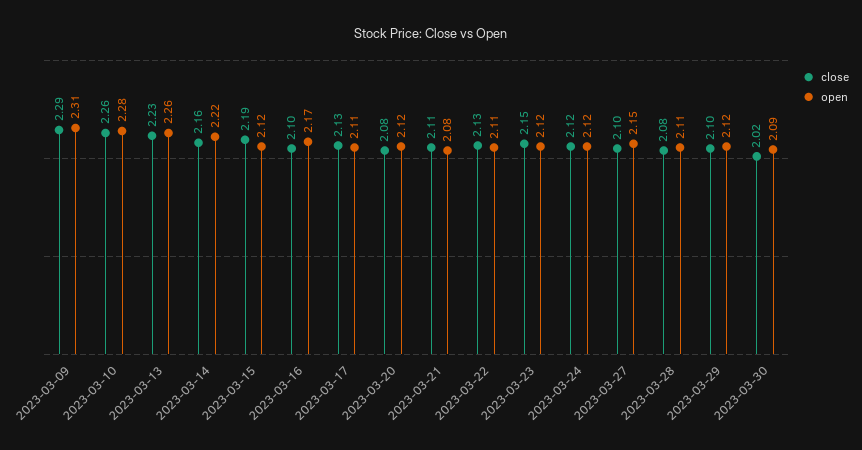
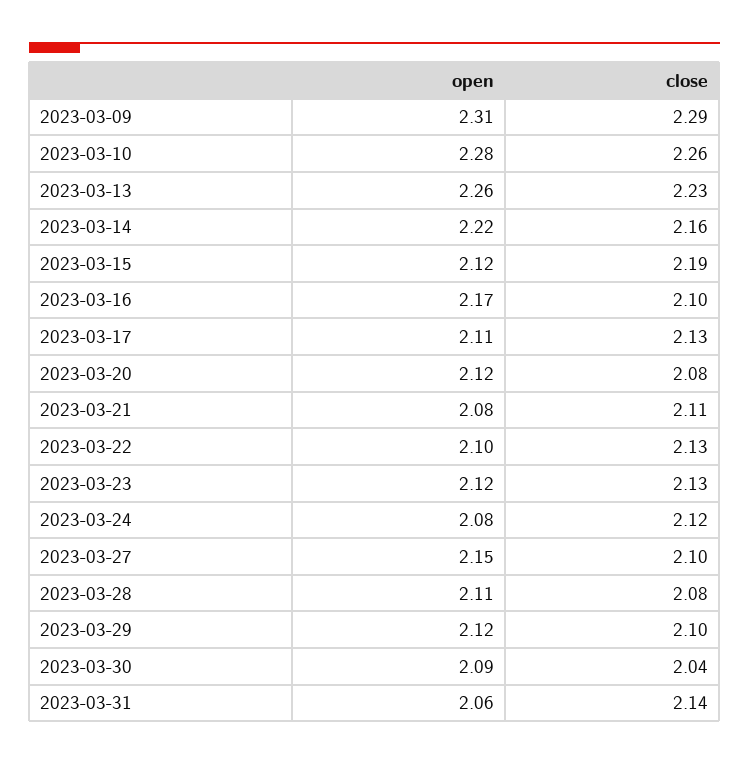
open, 2023-03-22: 2.11 -> 2.1
close, 2023-03-23: 2.15 -> 2.13
open, 2023-03-24: 2.12 -> 2.08
close, 2023-03-30: 2.02 -> 2.04
open, 2023-03-31: none -> 2.06
close, 2023-03-31: none -> 2.14

